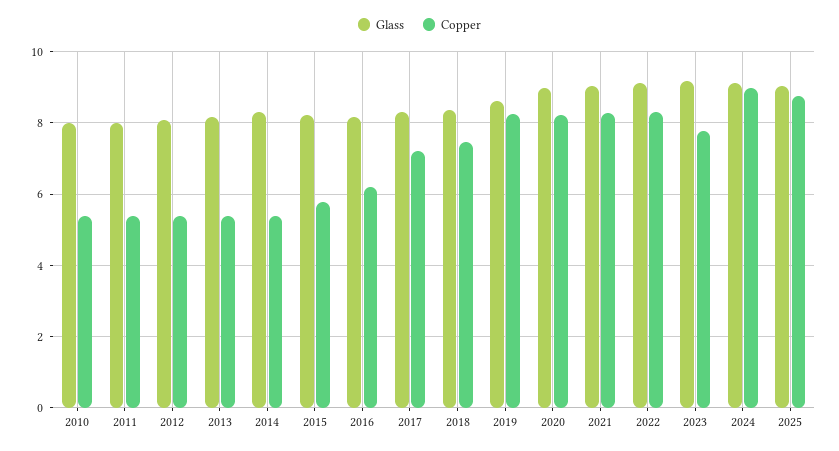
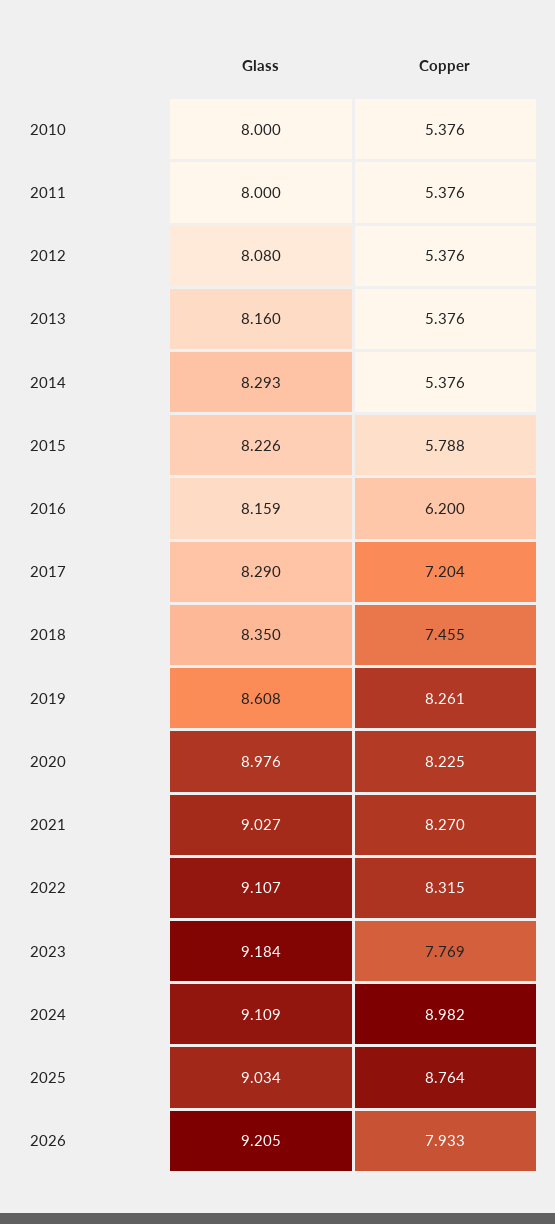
Glass, 2026: none -> 9.205
Copper, 2026: none -> 7.933

